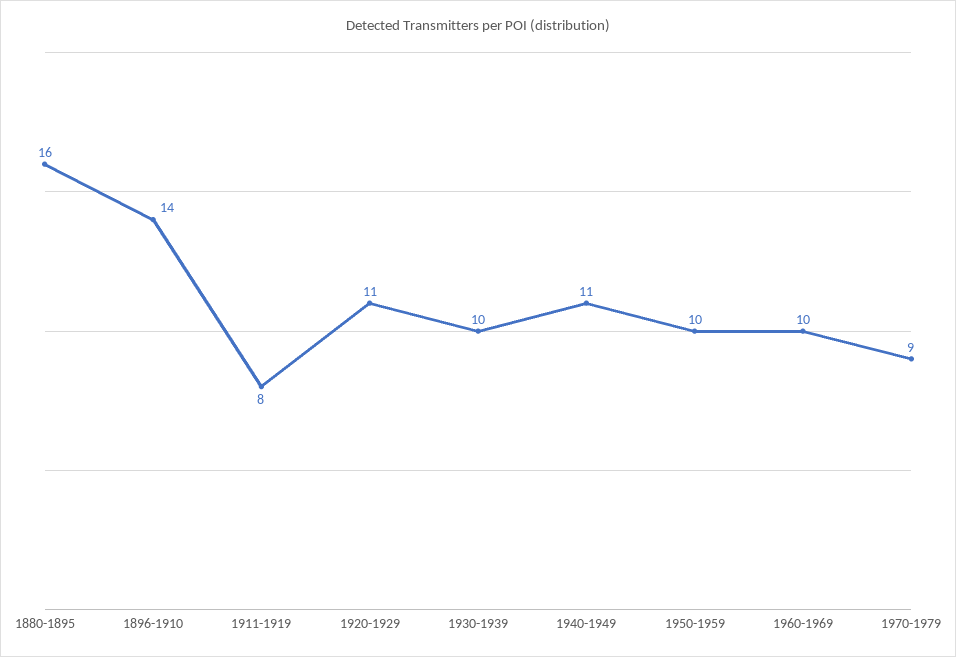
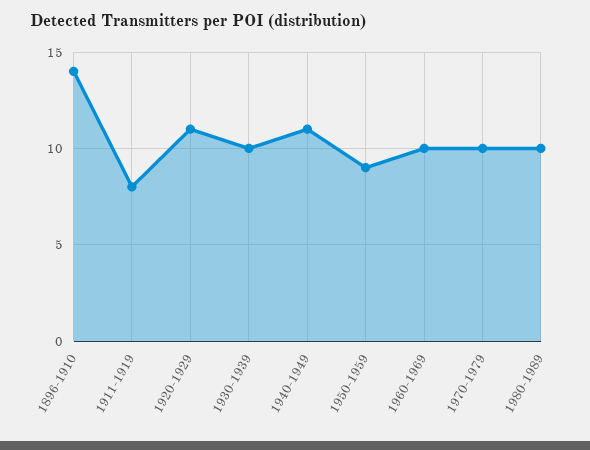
1880-1895: 16 -> none
1950-1959: 10 -> 9
1970-1979: 9 -> 10
1980-1989: none -> 10

